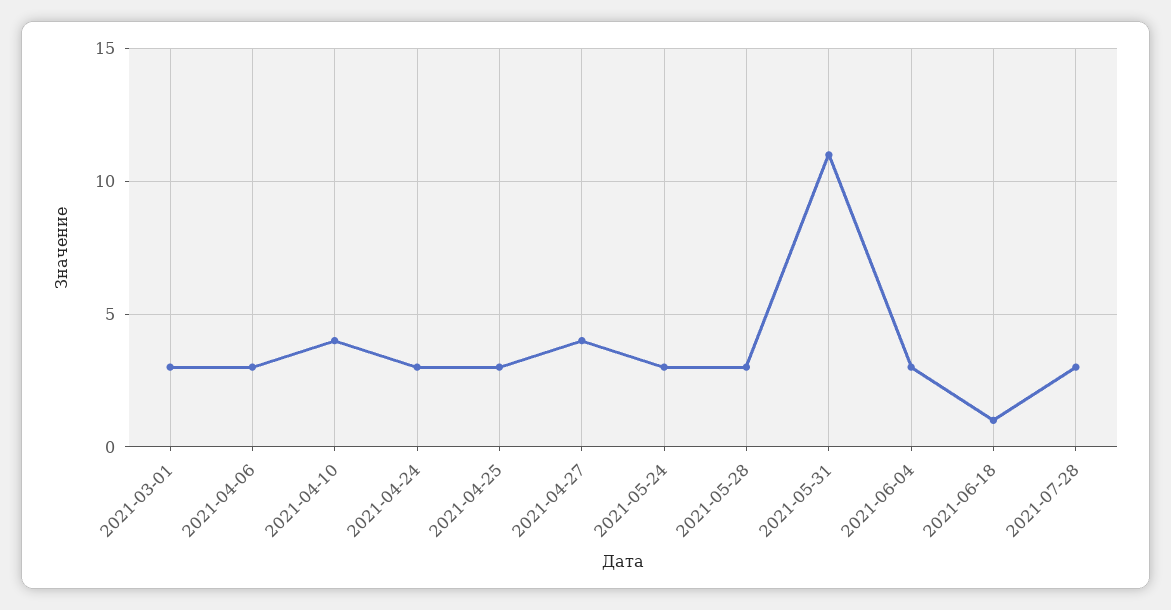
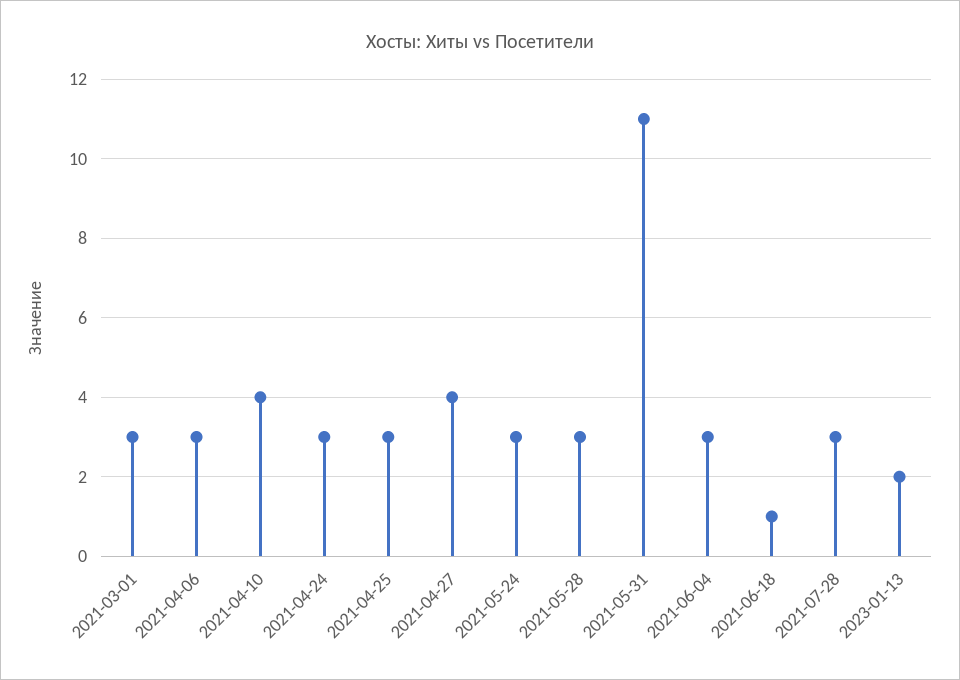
2023-01-13: none -> 2

